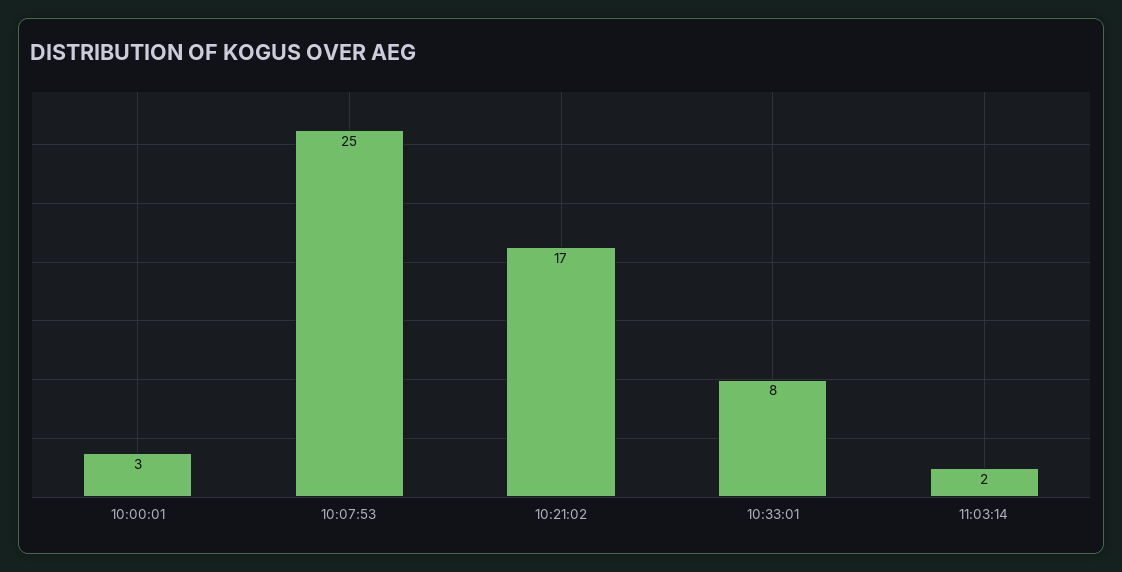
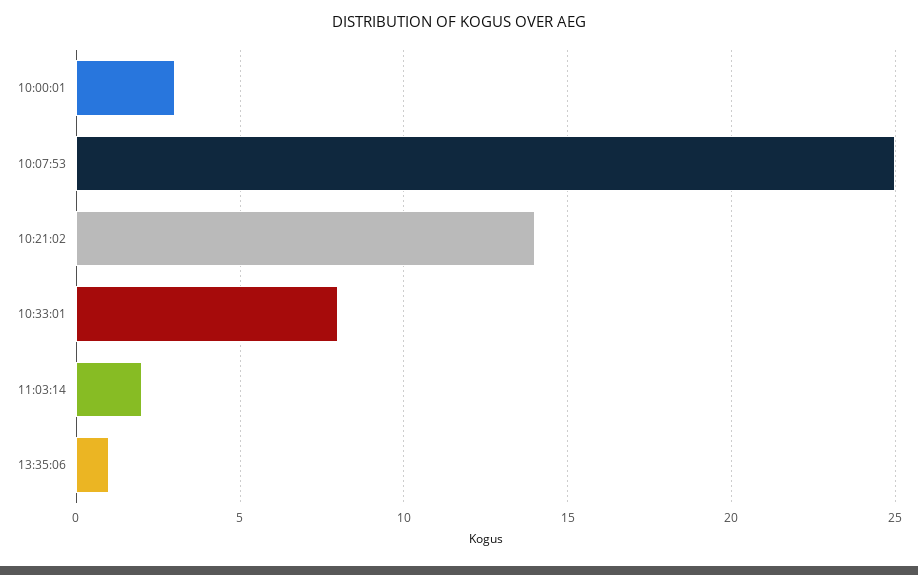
10:21:02: 17 -> 14
13:35:06: none -> 1

